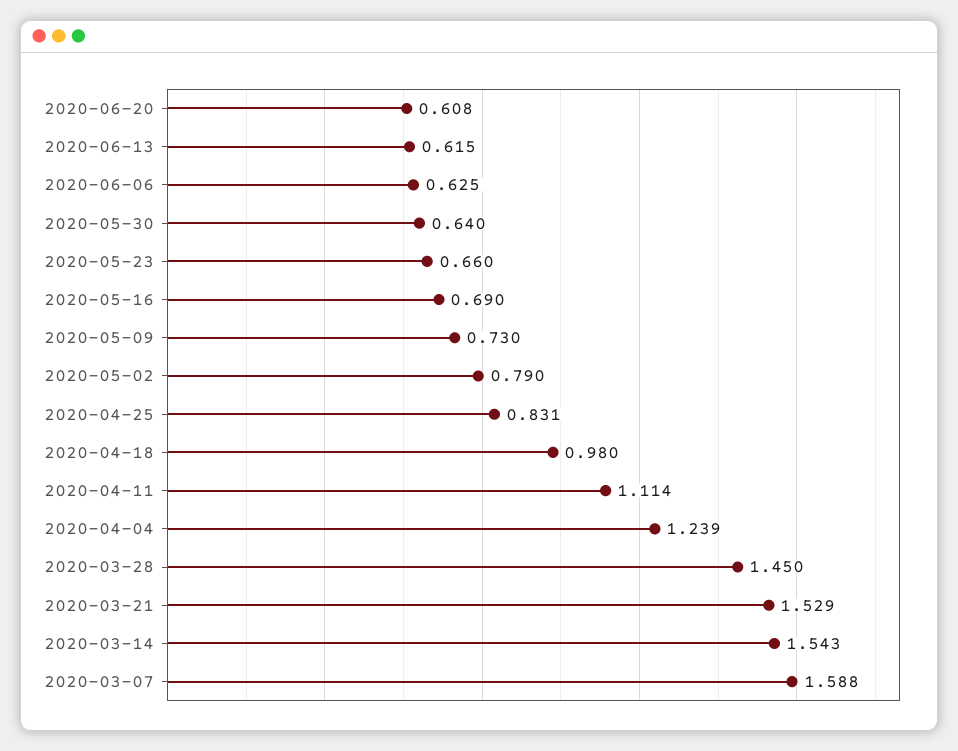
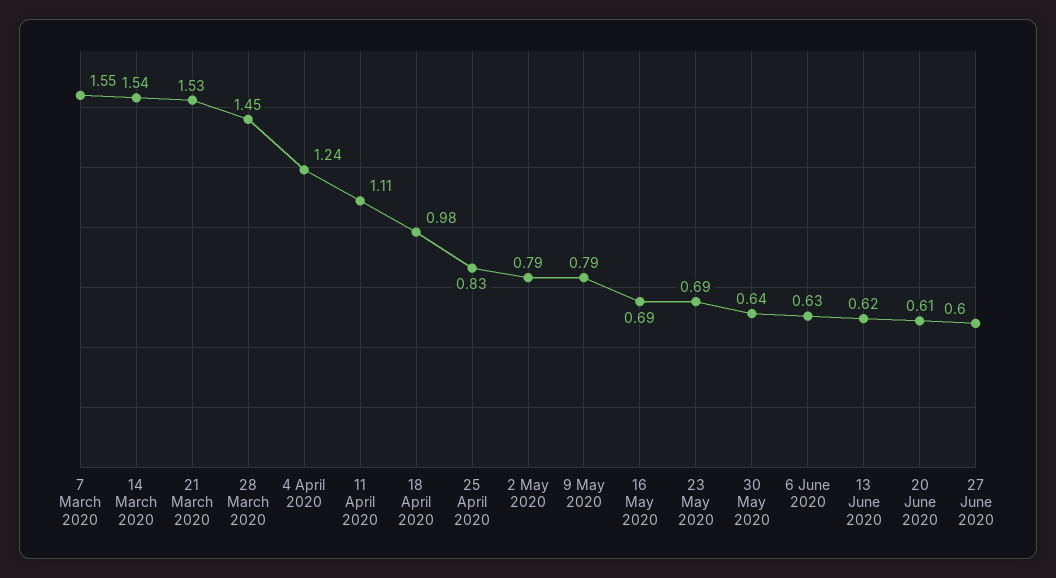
2020-05-23: 0.66 -> 0.69
2020-05-09: 0.73 -> 0.79
2020-03-07: 1.588 -> 1.55
27 June 2020: none -> 0.6

